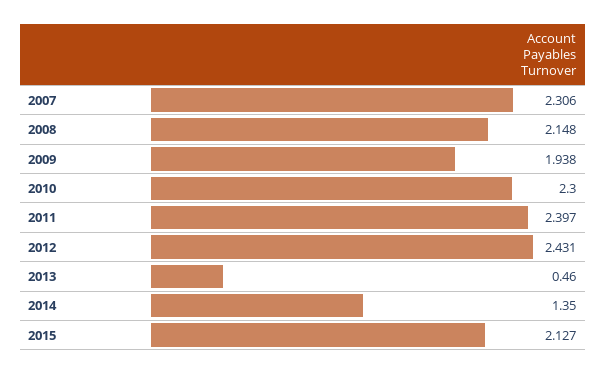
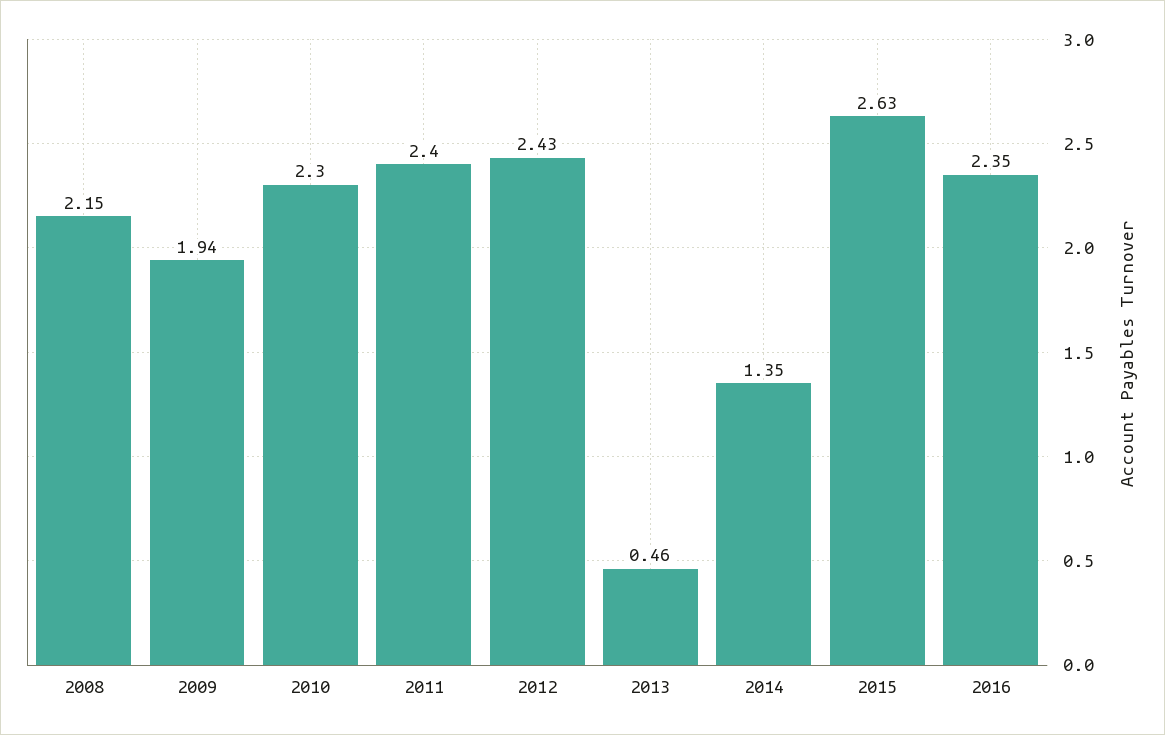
2007: 2.306 -> none
2015: 2.127 -> 2.63
2016: none -> 2.35

